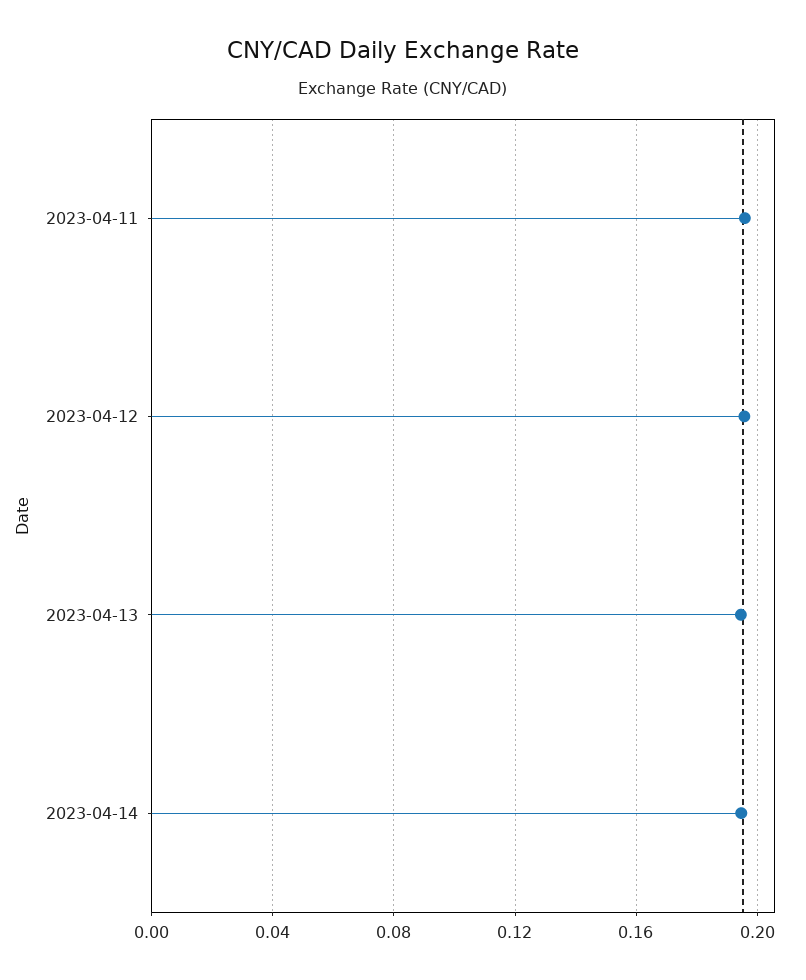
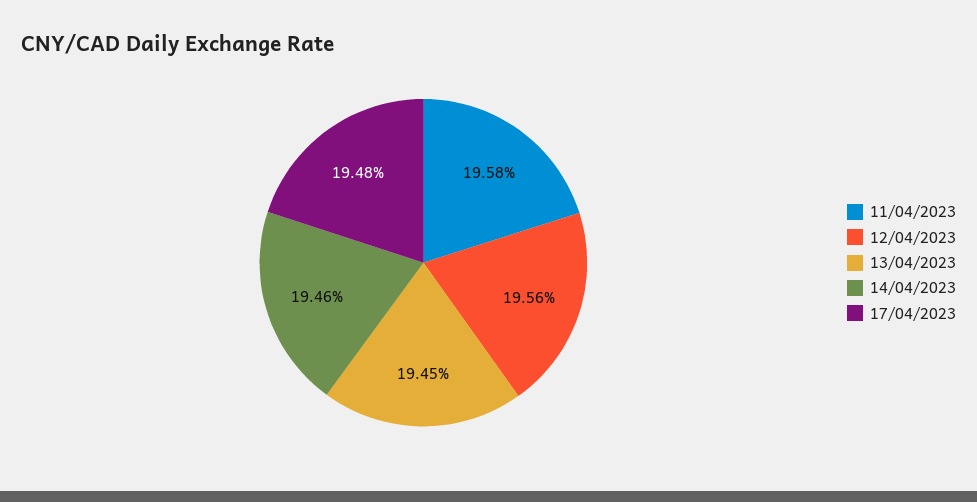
17/04/2023: none -> 0.1948

